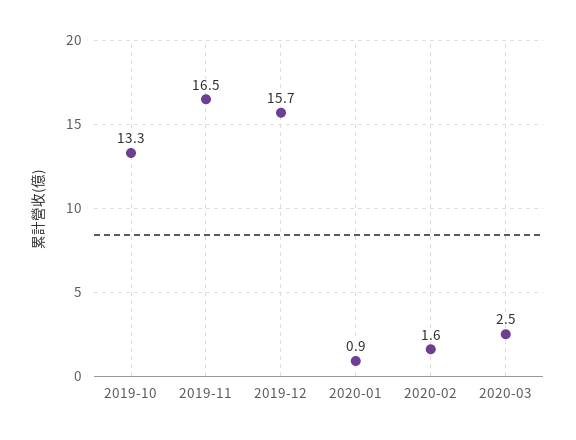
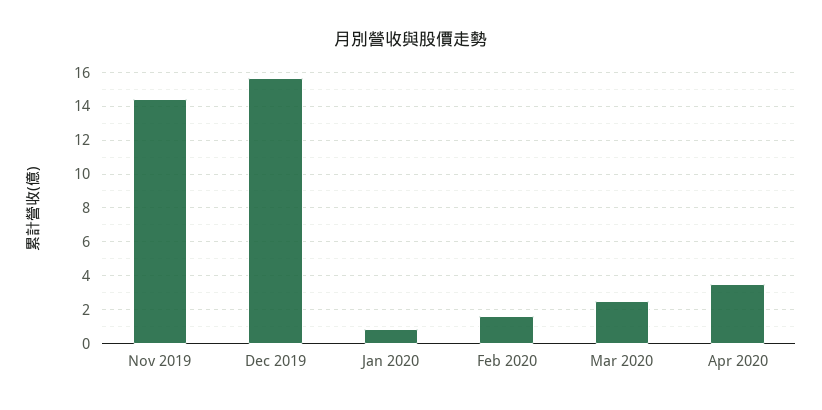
2019-10: 13.3 -> none
2019-11: 16.5 -> 14.5
Apr 2020: none -> 3.5

